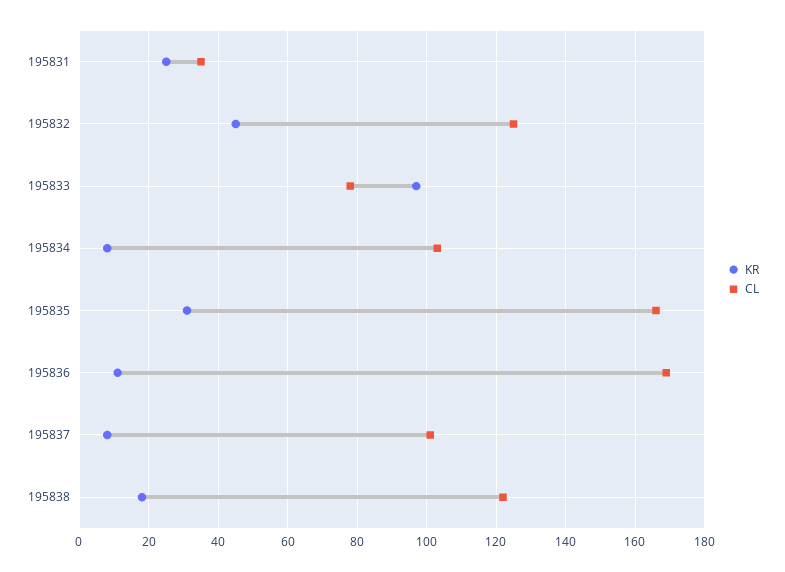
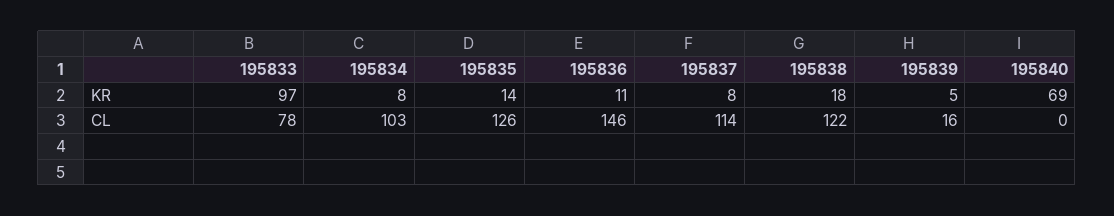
KR, 195831: 25 -> none
CL, 195831: 35 -> none
KR, 195832: 45 -> none
CL, 195832: 125 -> none
KR, 195835: 30 -> 14
CL, 195835: 165 -> 126
CL, 195836: 170 -> 146
CL, 195837: 100 -> 114
KR, 195839: none -> 5
KR, 195840: none -> 69
CL, 195839: none -> 16
CL, 195840: none -> 0

